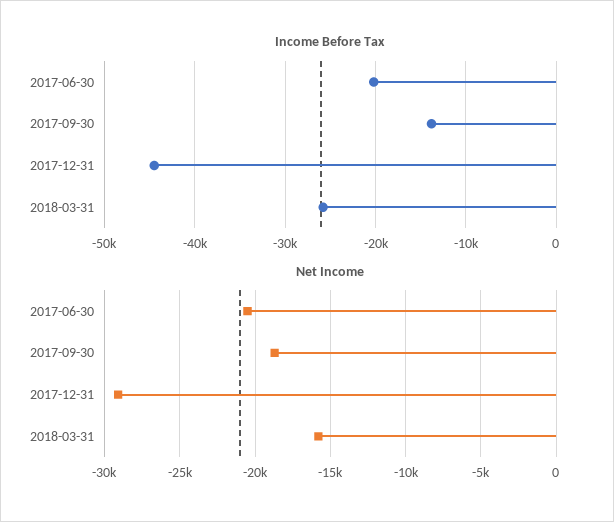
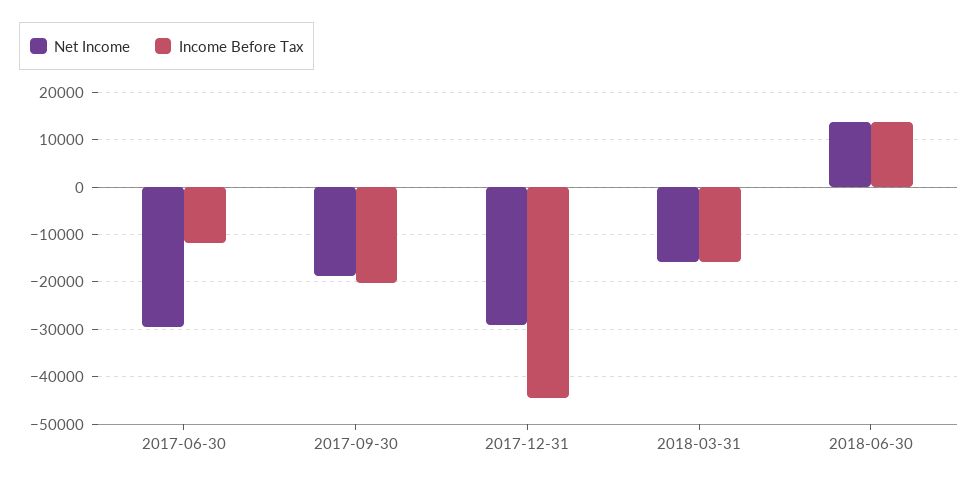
Income Before Tax, 2017-06-30: -20000 -> -12000
Income Before Tax, 2017-09-30: -14000 -> -20000
Income Before Tax, 2018-03-31: -26000 -> -16000
Net Income, 2017-06-30: -20500 -> -30000
Net Income, 2018-06-30: none -> 14000
Income Before Tax, 2018-06-30: none -> 14000

